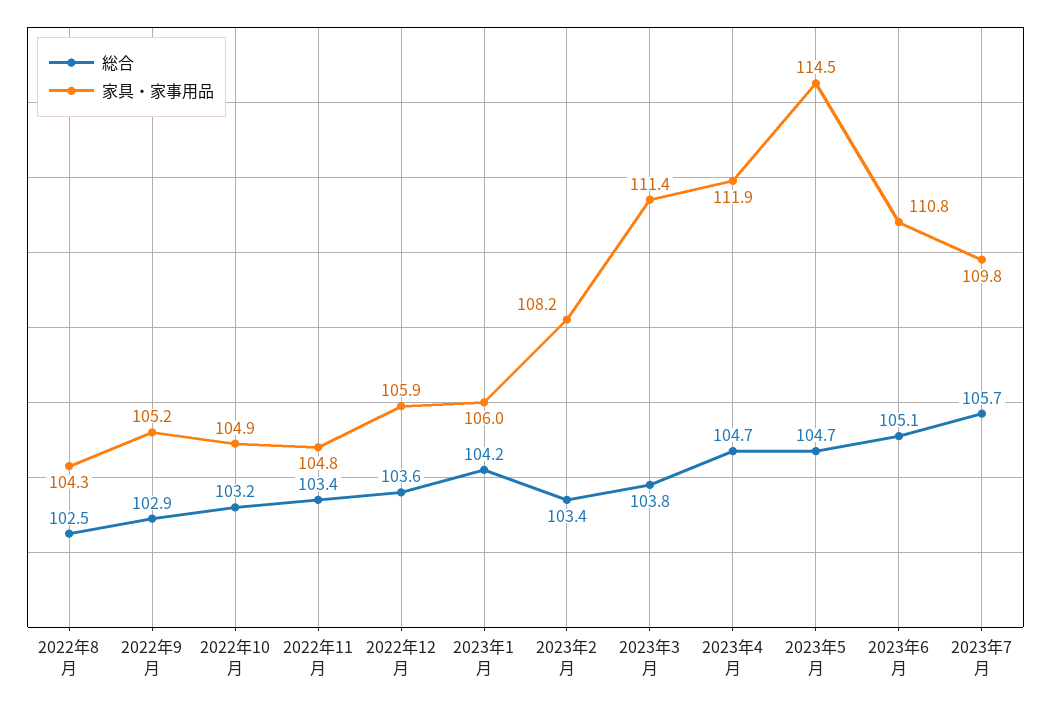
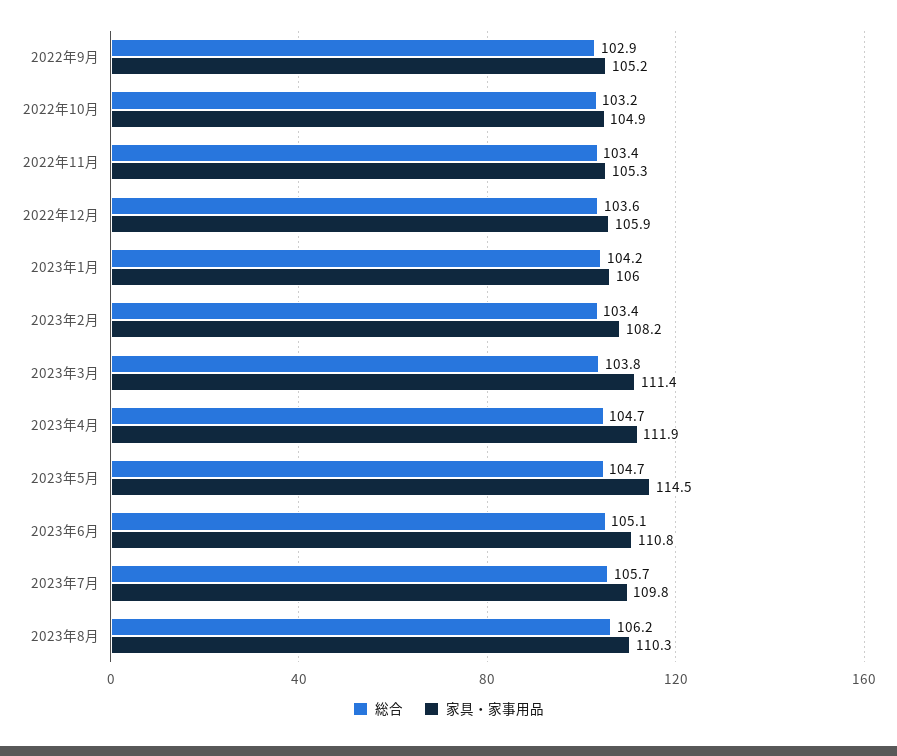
総合, 2022年8月: 102.5 -> none
家具・家事用品, 2022年8月: 104.3 -> none
家具・家事用品, 2022年11月: 104.8 -> 105.3
総合, 2023年8月: none -> 106.2
家具・家事用品, 2023年8月: none -> 110.3

